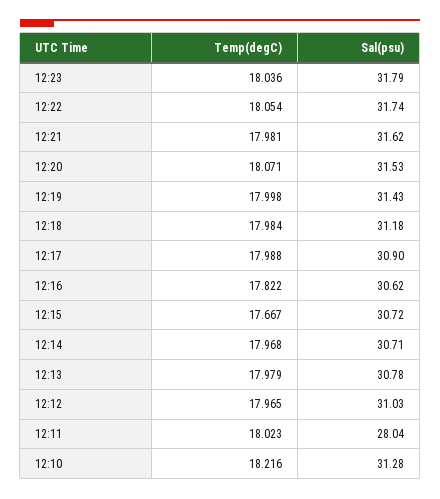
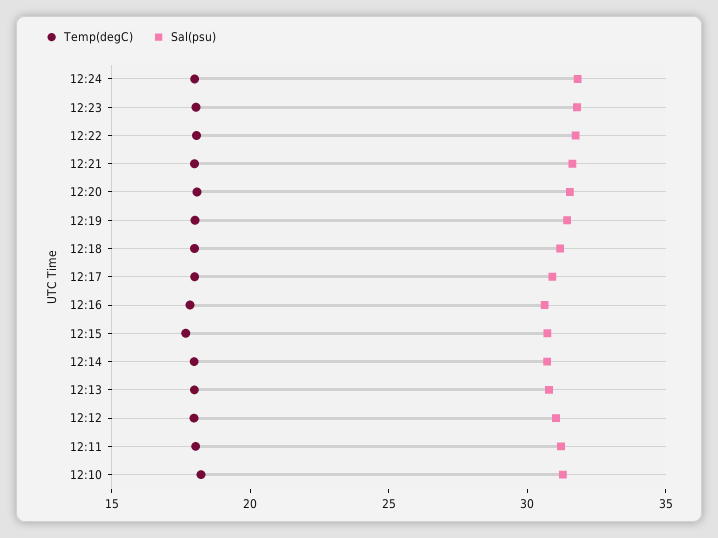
Sal(psu), 12:11: 28.04 -> 31
Temp(degC), 12:24: none -> 18
Sal(psu), 12:24: none -> 32

